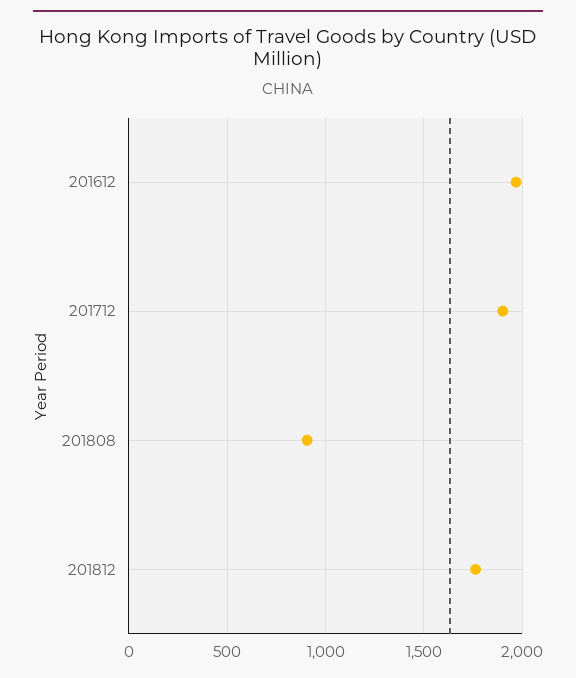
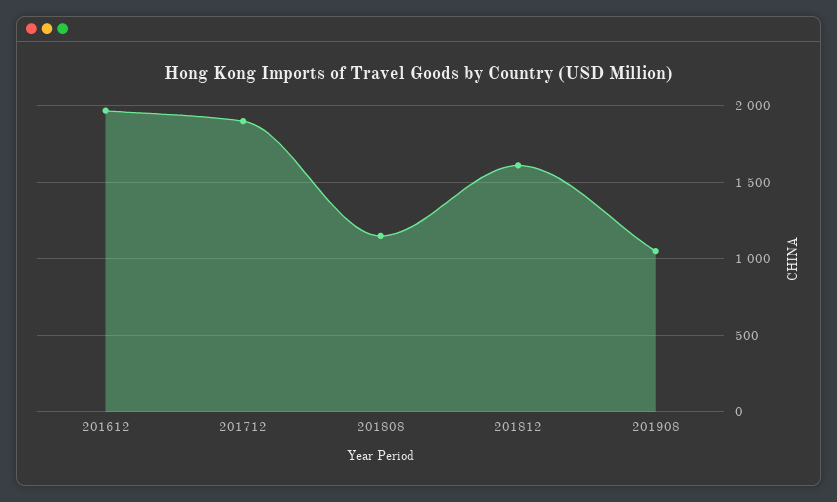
201808: 900 -> 1150
201812: 1750 -> 1600
201908: none -> 1050

